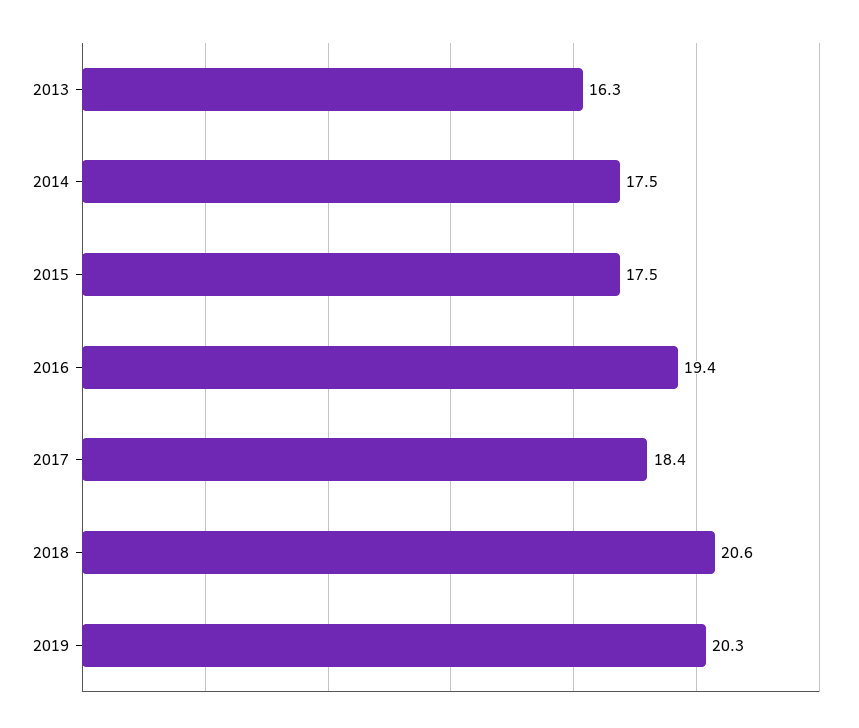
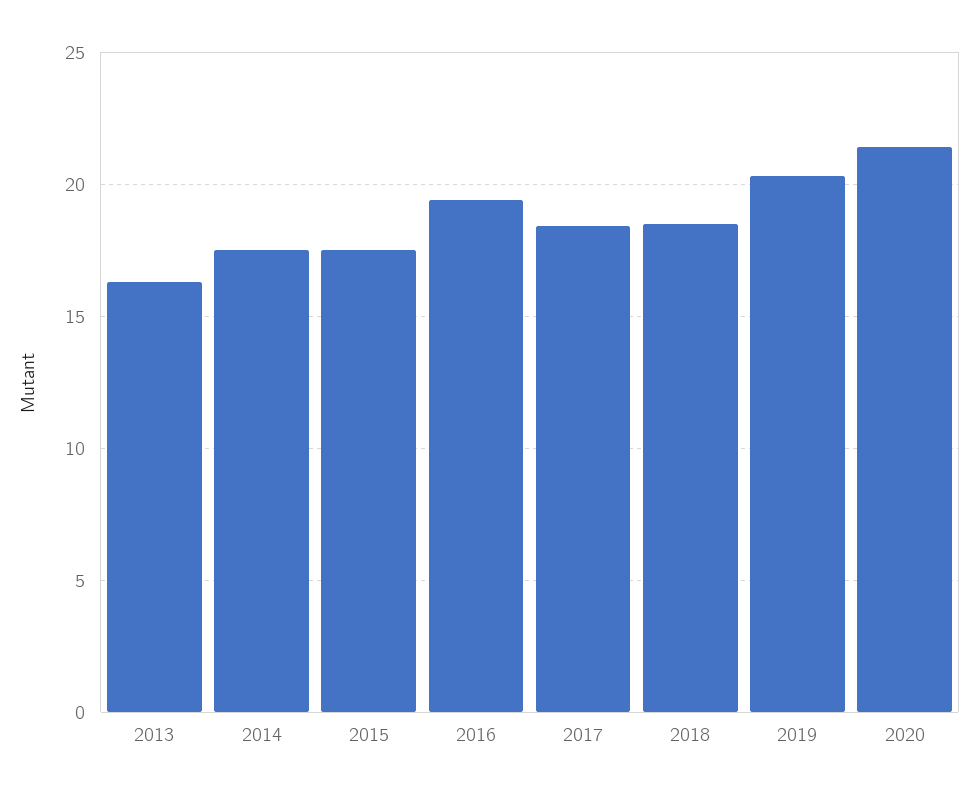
2018: 20.6 -> 18.5
2020: none -> 21.5

